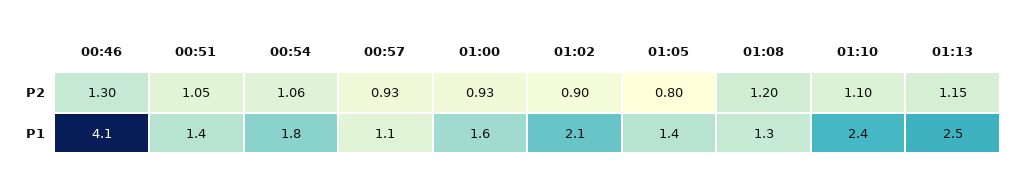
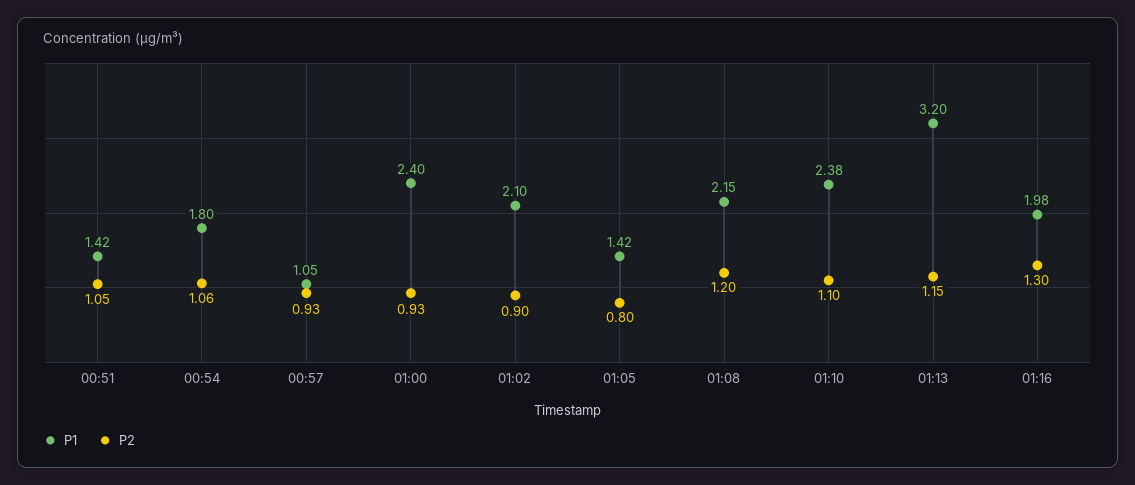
P2, 00:46: 1.3 -> none
P1, 00:46: 4.1 -> none
P1, 01:00: 1.6 -> 2.4
P1, 01:08: 1.3 -> 2.15
P1, 01:13: 2.5 -> 3.2
P1, 01:16: none -> 1.98
P2, 01:16: none -> 1.3

